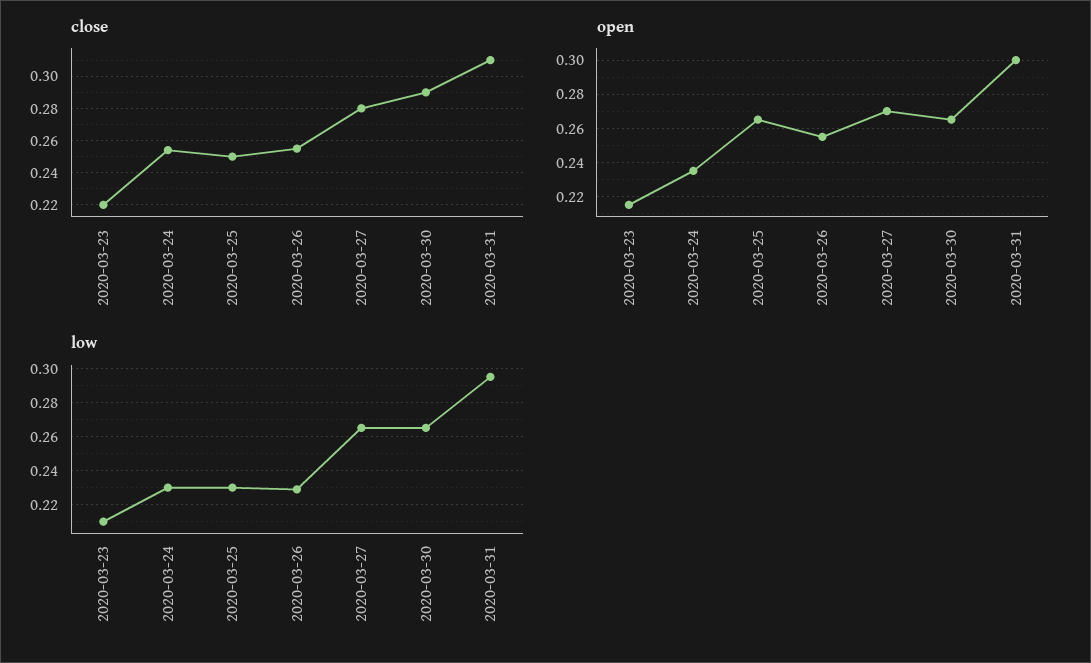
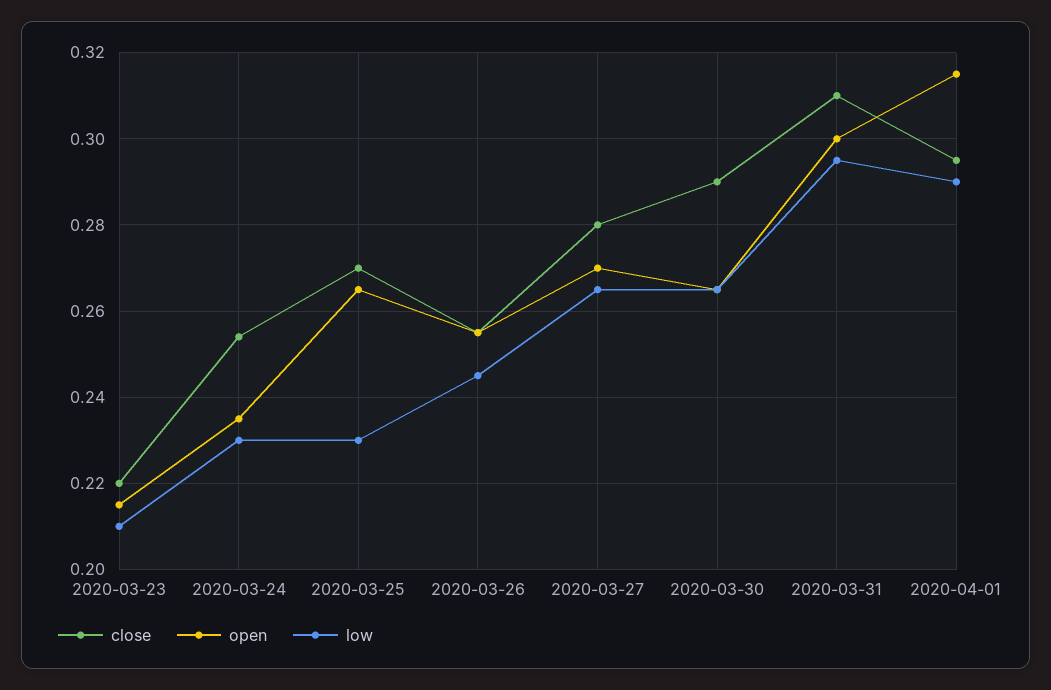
close, 2020-03-25: 0.25 -> 0.27
low, 2020-03-26: 0.23 -> 0.245
close, 2020-04-01: none -> 0.295
open, 2020-04-01: none -> 0.315
low, 2020-04-01: none -> 0.29

